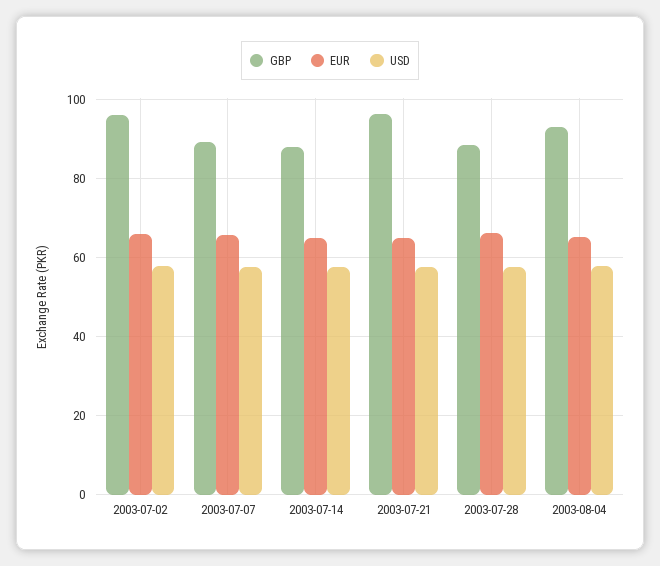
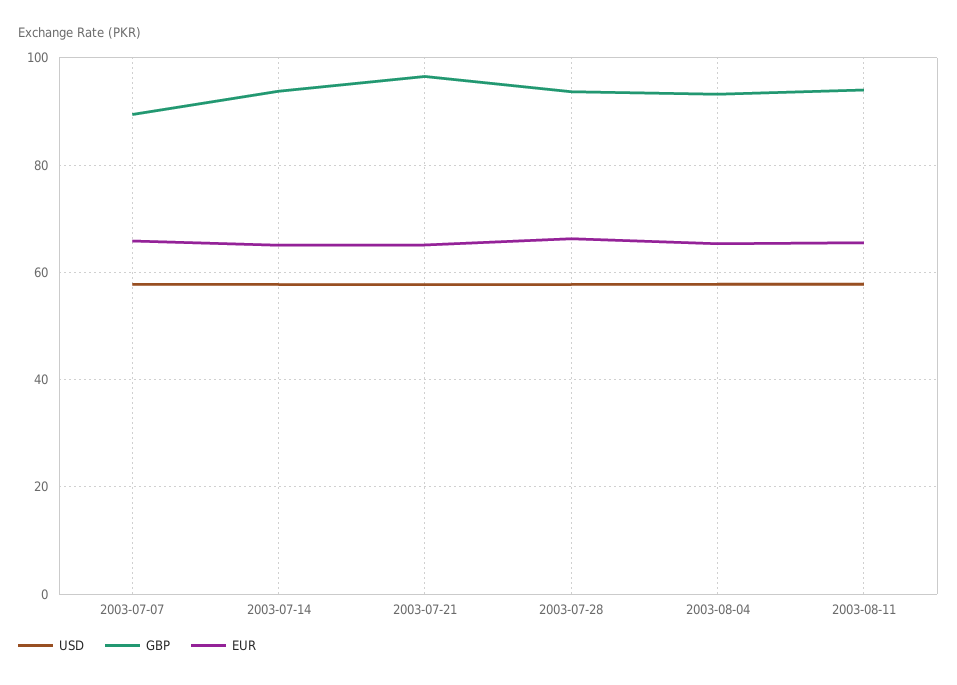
GBP, 2003-07-02: 96 -> none
EUR, 2003-07-02: 66 -> none
USD, 2003-07-02: 58 -> none
GBP, 2003-07-14: 88 -> 94
GBP, 2003-07-28: 88 -> 94
USD, 2003-08-11: none -> 58
GBP, 2003-08-11: none -> 94
EUR, 2003-08-11: none -> 66

